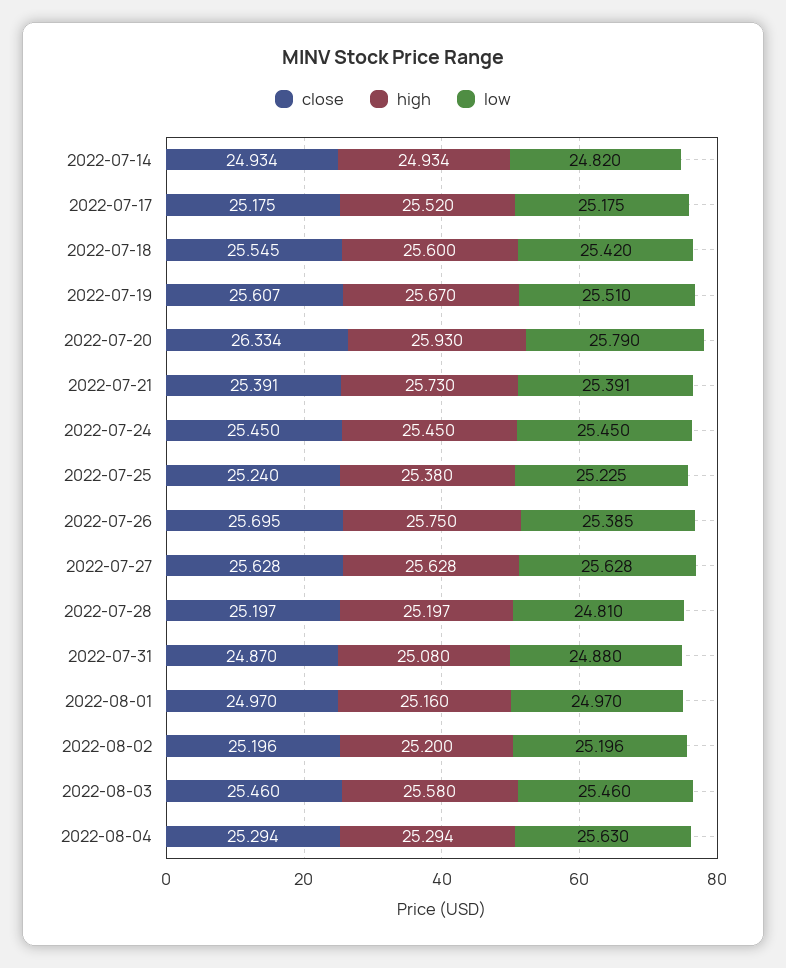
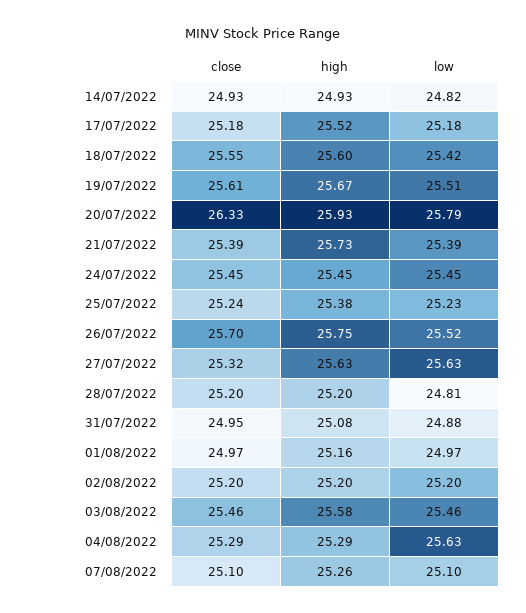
low, 2022-07-26: 25.385 -> 25.52
close, 2022-07-27: 25.628 -> 25.32
close, 2022-07-31: 24.87 -> 24.95
close, 07/08/2022: none -> 25.1
high, 07/08/2022: none -> 25.26
low, 07/08/2022: none -> 25.1

